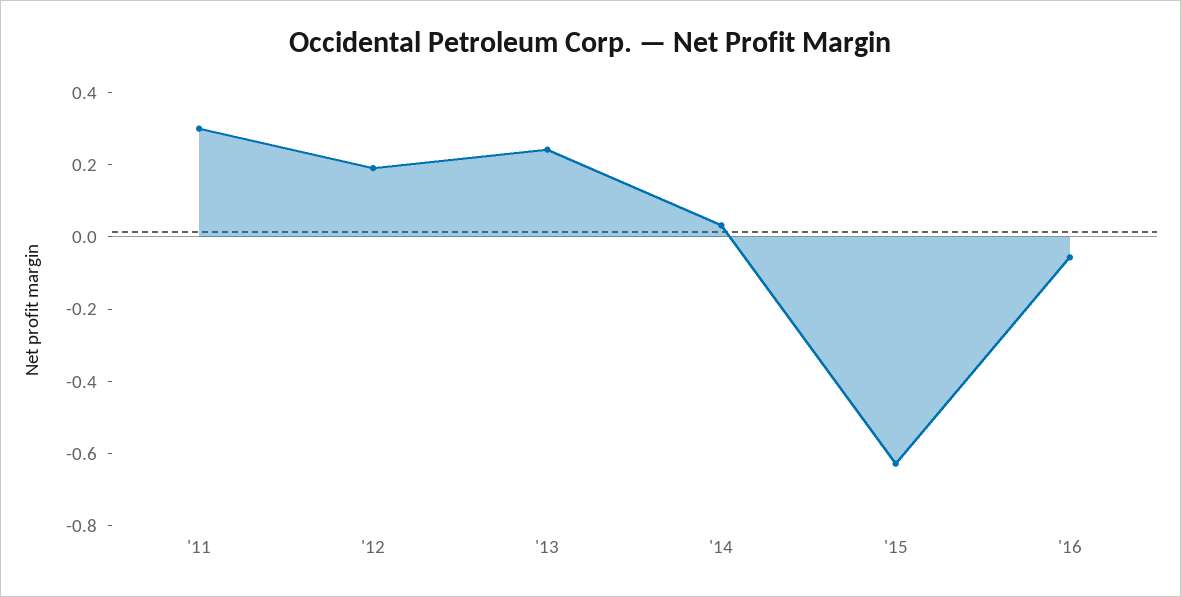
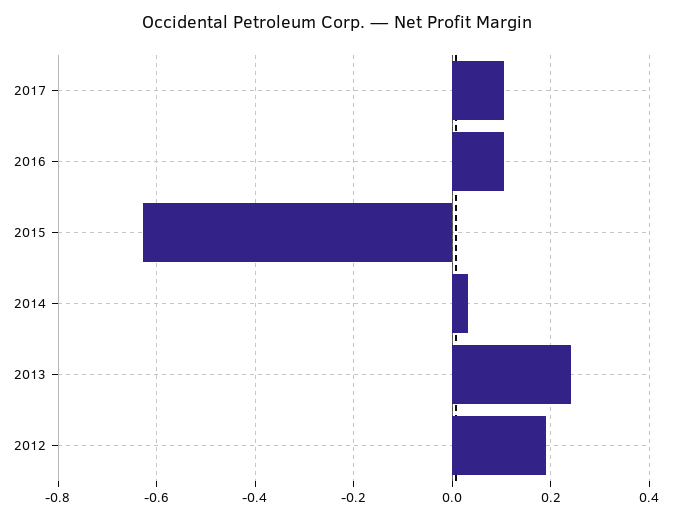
'11: 0.3 -> none
'16: -0.05 -> 0.1
2017: none -> 0.1

